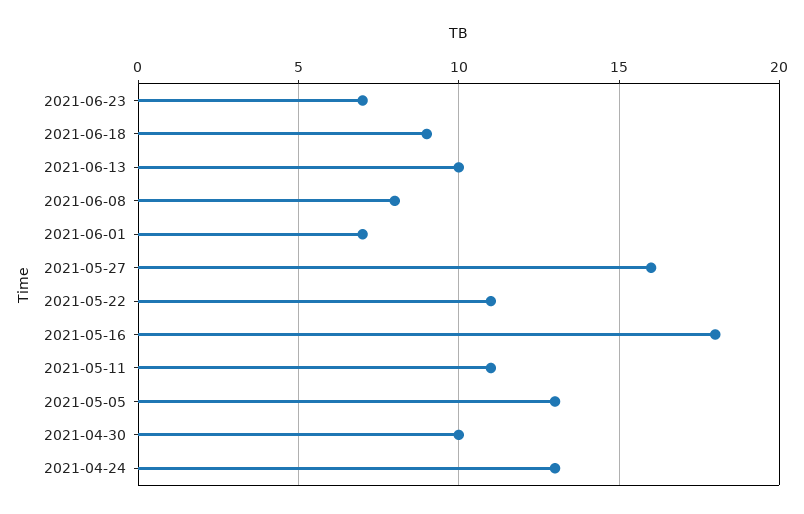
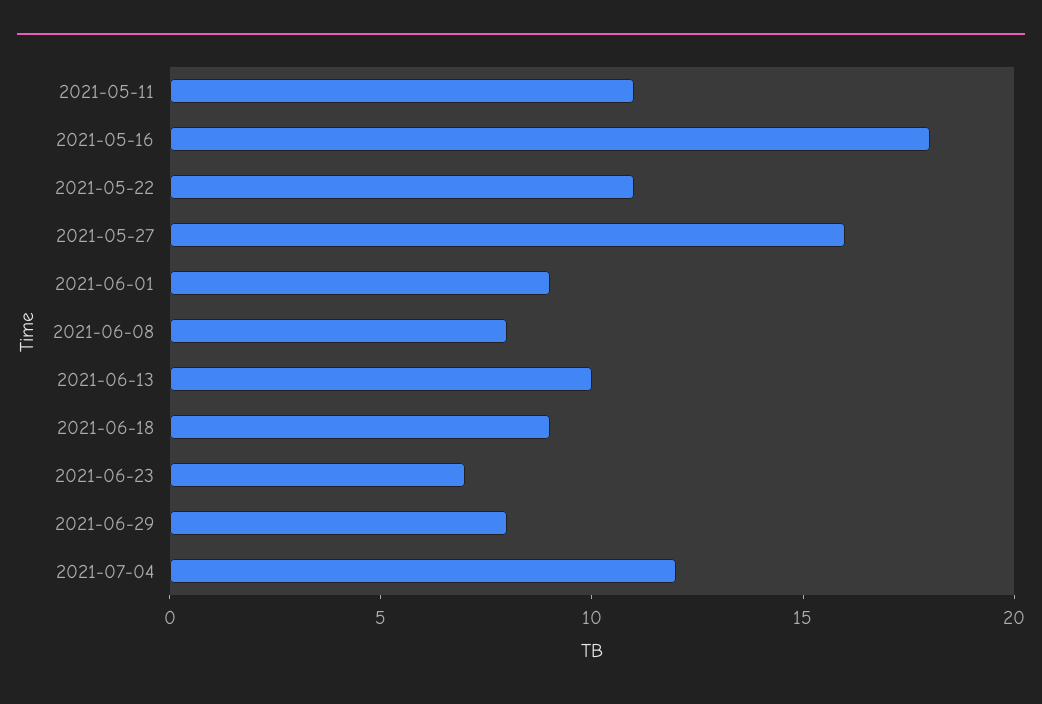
2021-06-01: 7 -> 9
2021-05-05: 13 -> none
2021-04-30: 10 -> none
2021-04-24: 13 -> none
2021-06-29: none -> 8
2021-07-04: none -> 12

